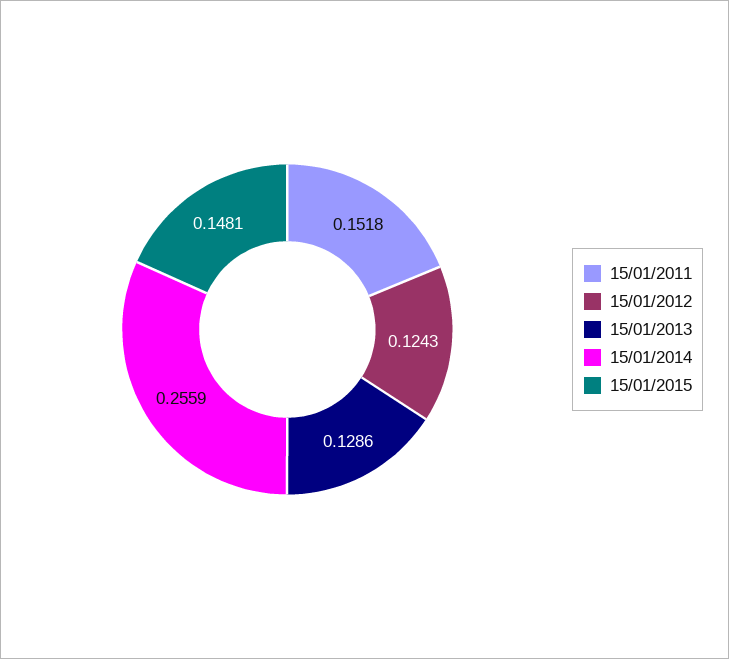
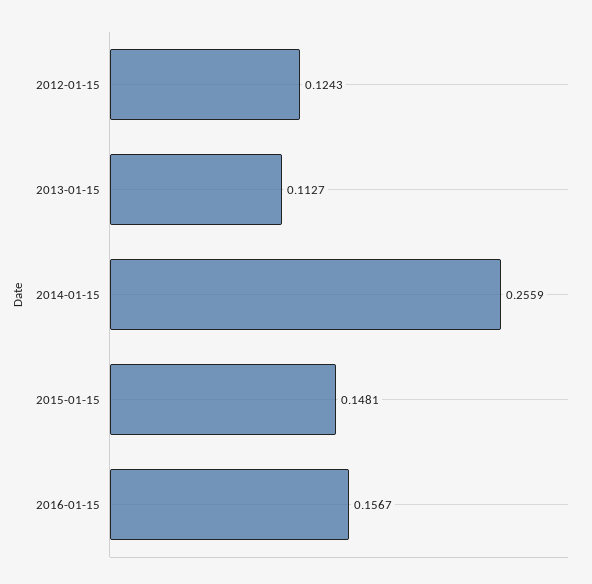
15/01/2011: 0.1518 -> none
15/01/2013: 0.1286 -> 0.1127
2016-01-15: none -> 0.1567

